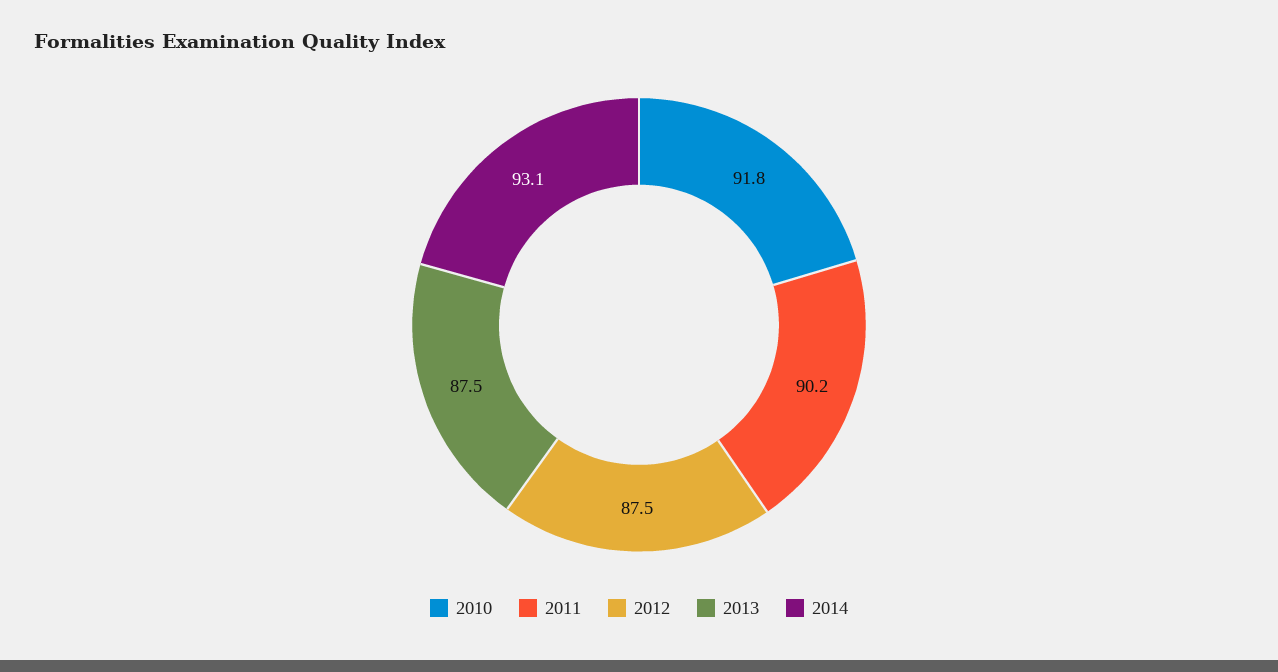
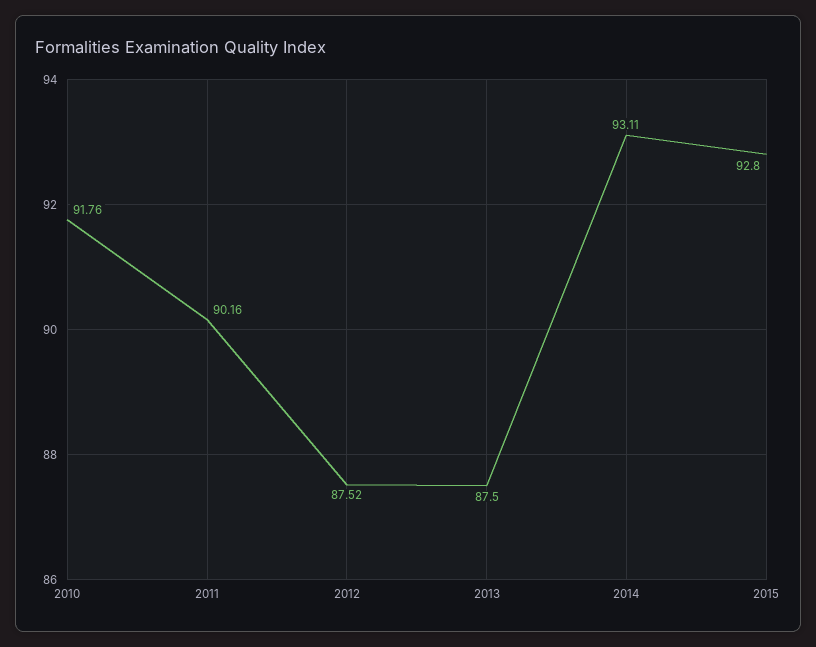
2015: none -> 92.8

